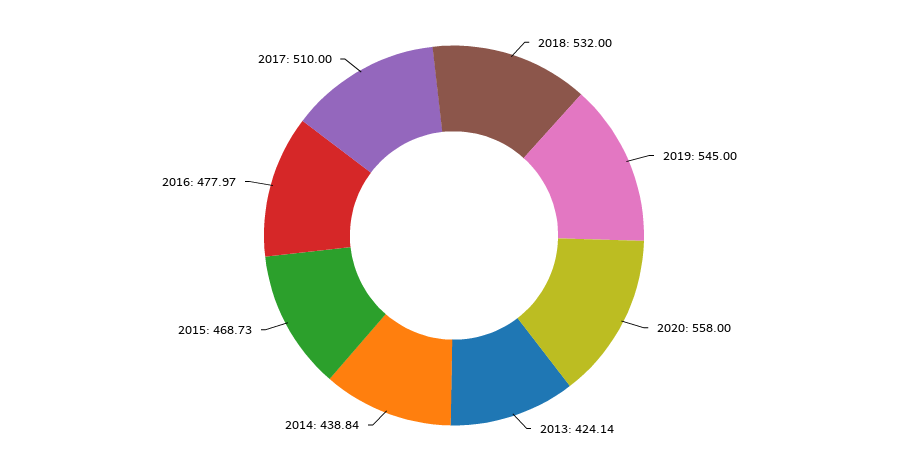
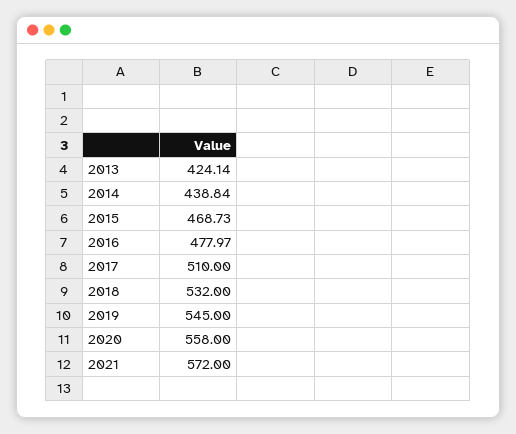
2021: none -> 572

